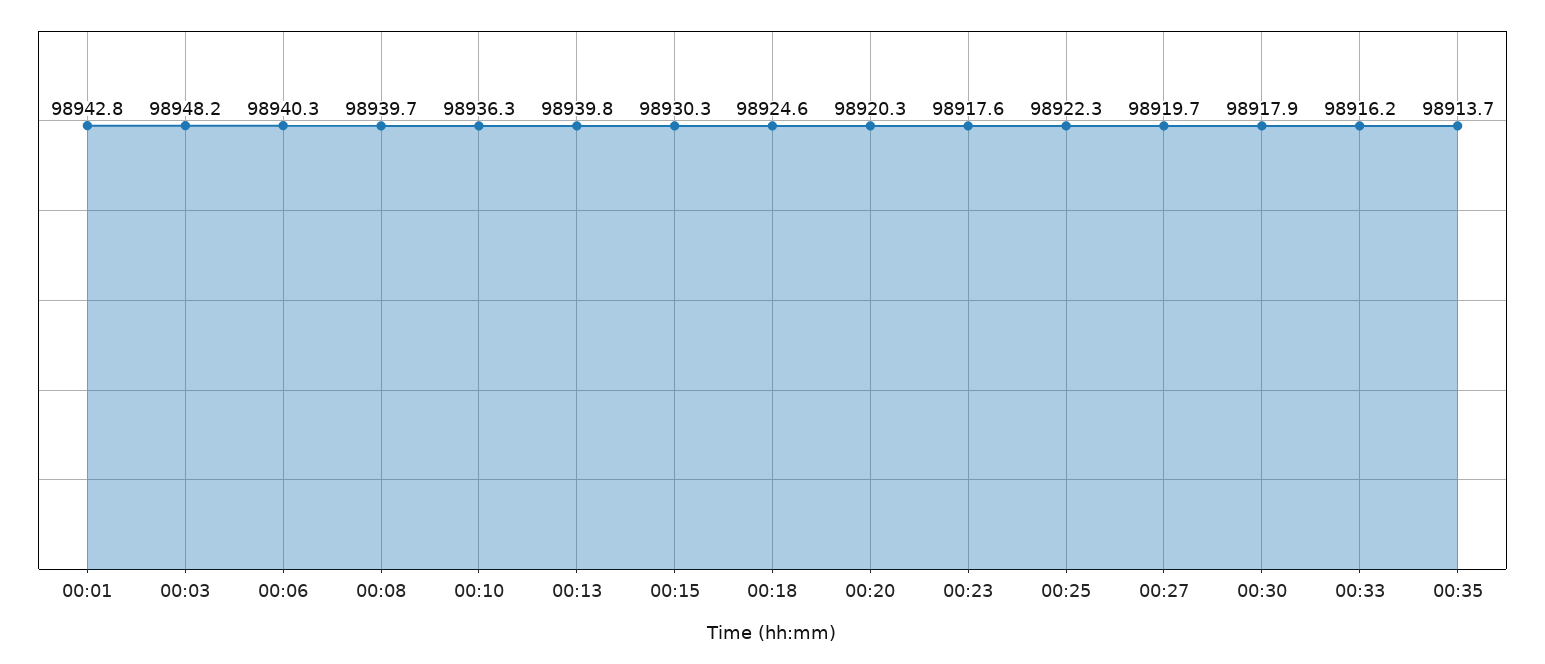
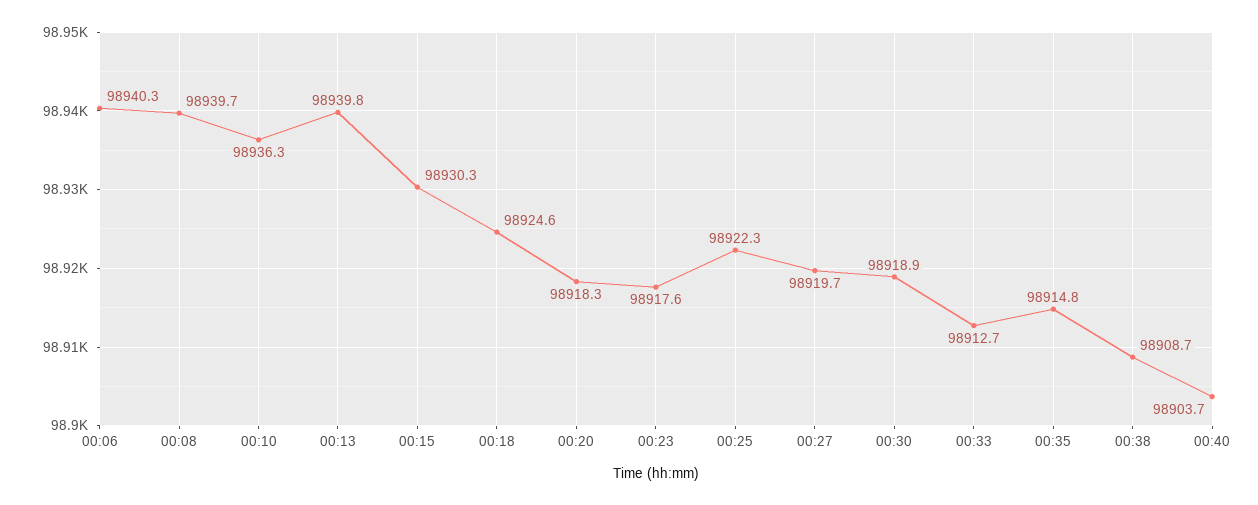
00:01: 98942.8 -> none
00:03: 98948.2 -> none
00:20: 98920.3 -> 98918.3
00:30: 98917.9 -> 98918.9
00:33: 98916.2 -> 98912.7
00:35: 98913.7 -> 98914.8
00:38: none -> 98908.7
00:40: none -> 98903.7

